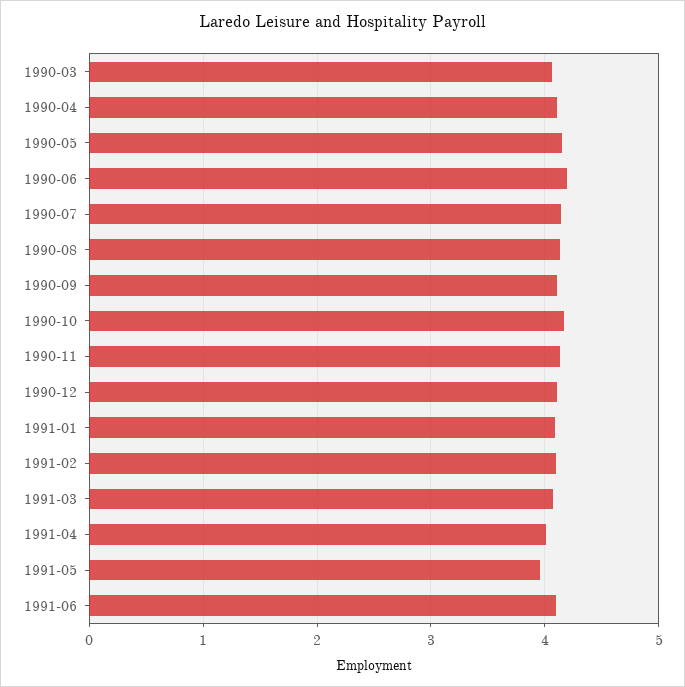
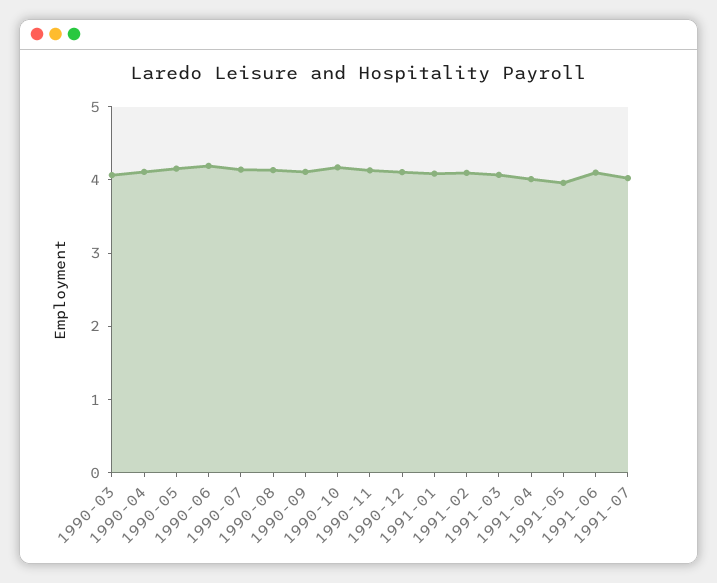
1991-07: none -> 4

